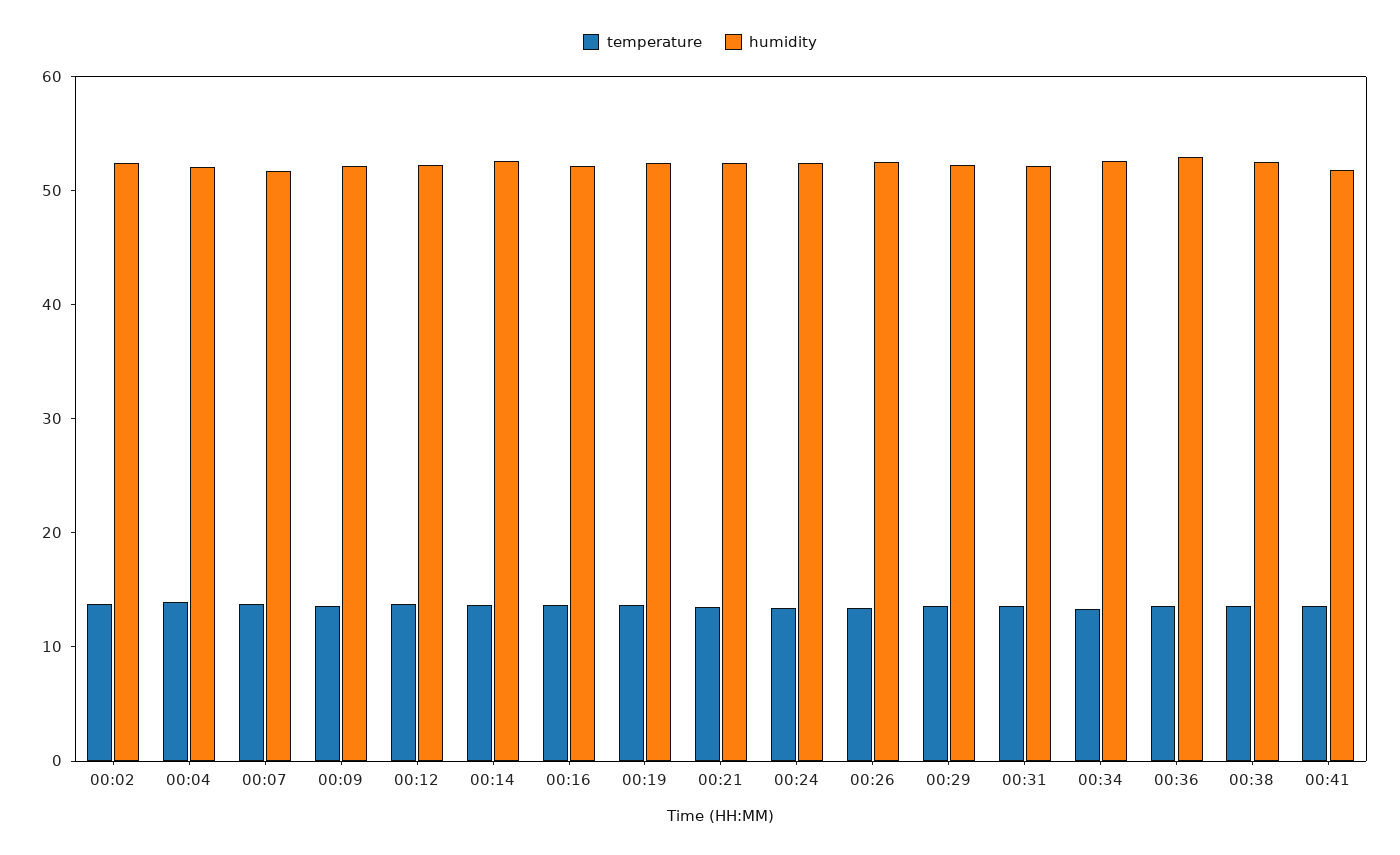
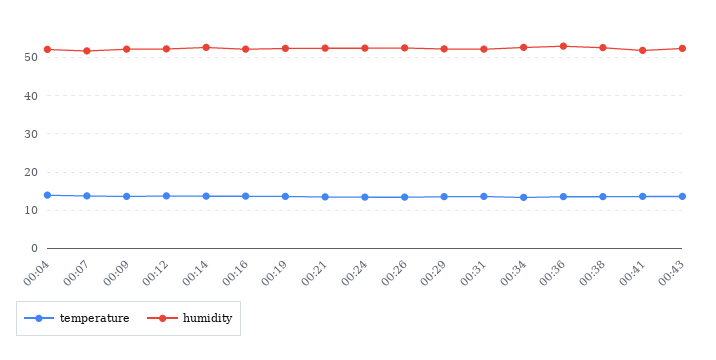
temperature, 00:02: 14 -> none
humidity, 00:02: 52 -> none
temperature, 00:43: none -> 14
humidity, 00:43: none -> 52

